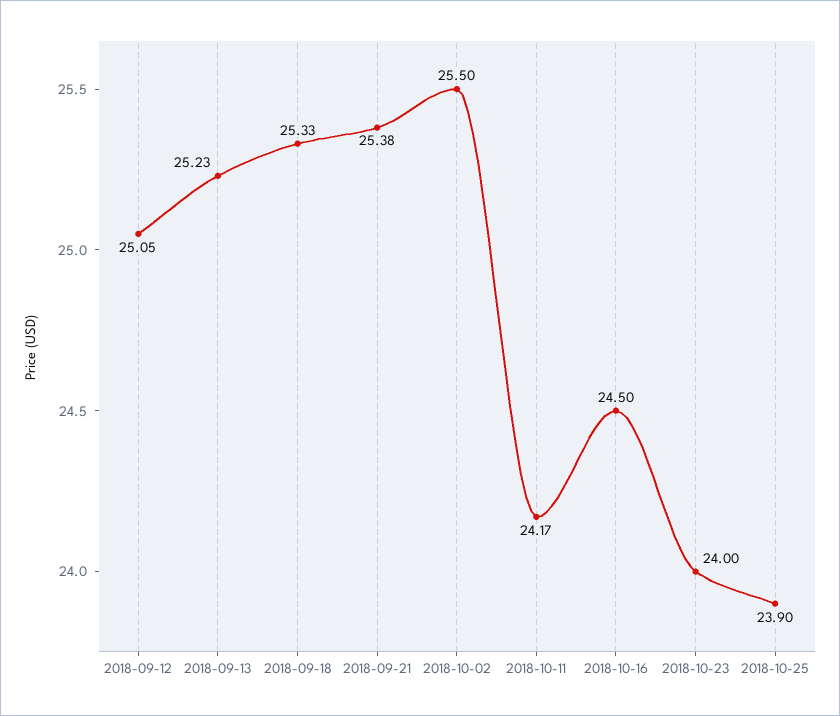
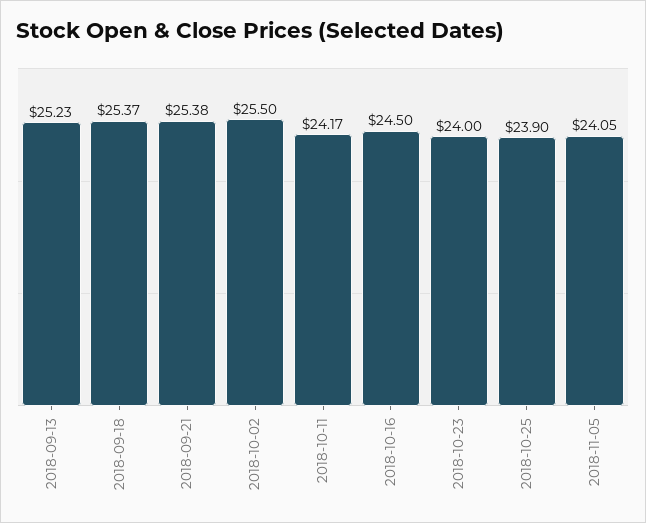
2018-09-12: 25.05 -> none
2018-09-18: 25.33 -> 25.37
2018-11-05: none -> 24.05

